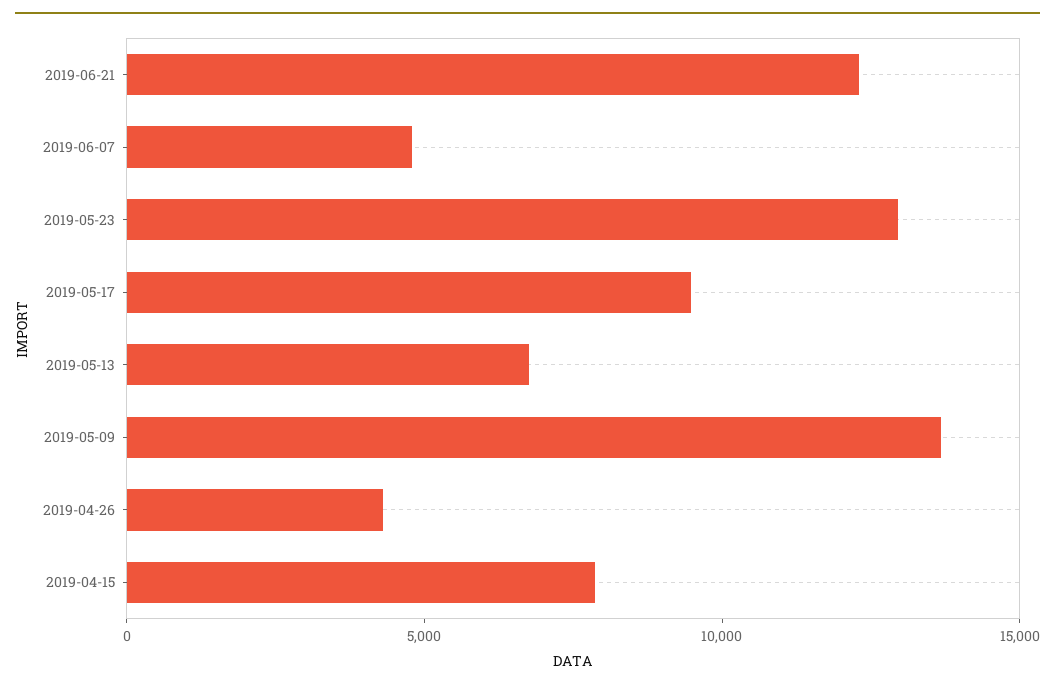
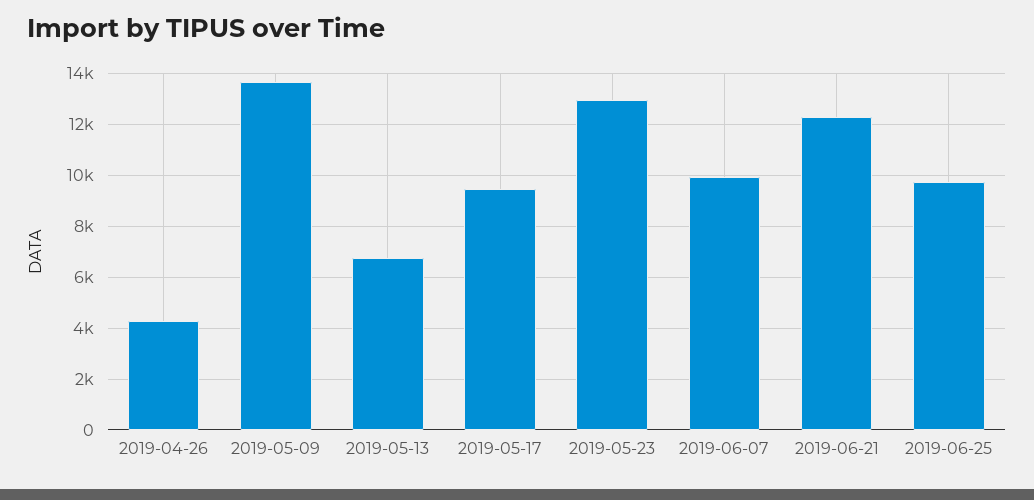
2019-06-07: 5000 -> 10000
2019-04-15: 8000 -> none
2019-06-25: none -> 9750

